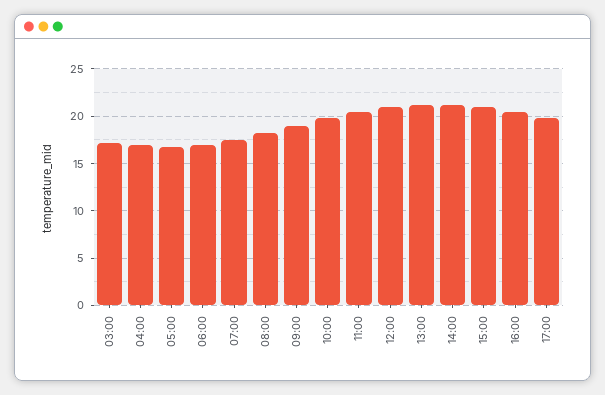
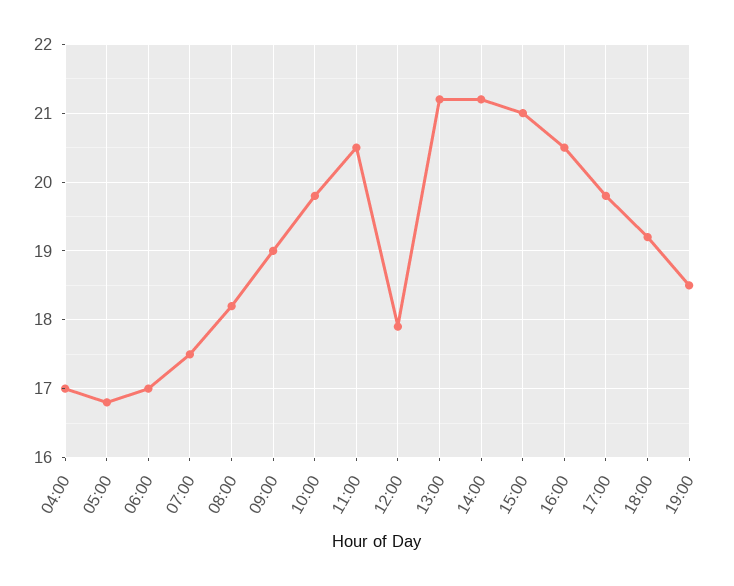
03:00: 17 -> none
12:00: 21 -> 17.9
18:00: none -> 19.2
19:00: none -> 18.5

